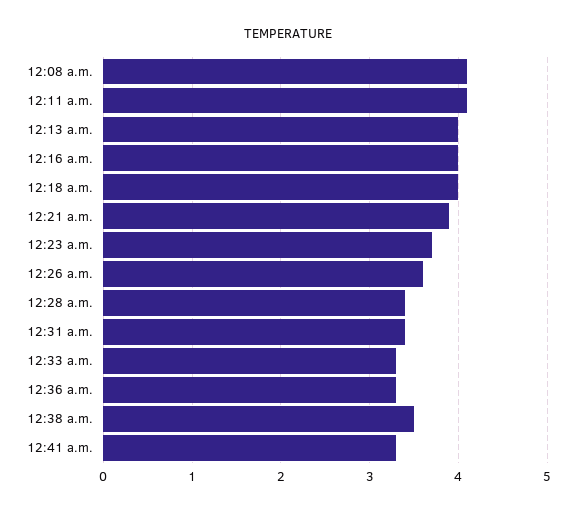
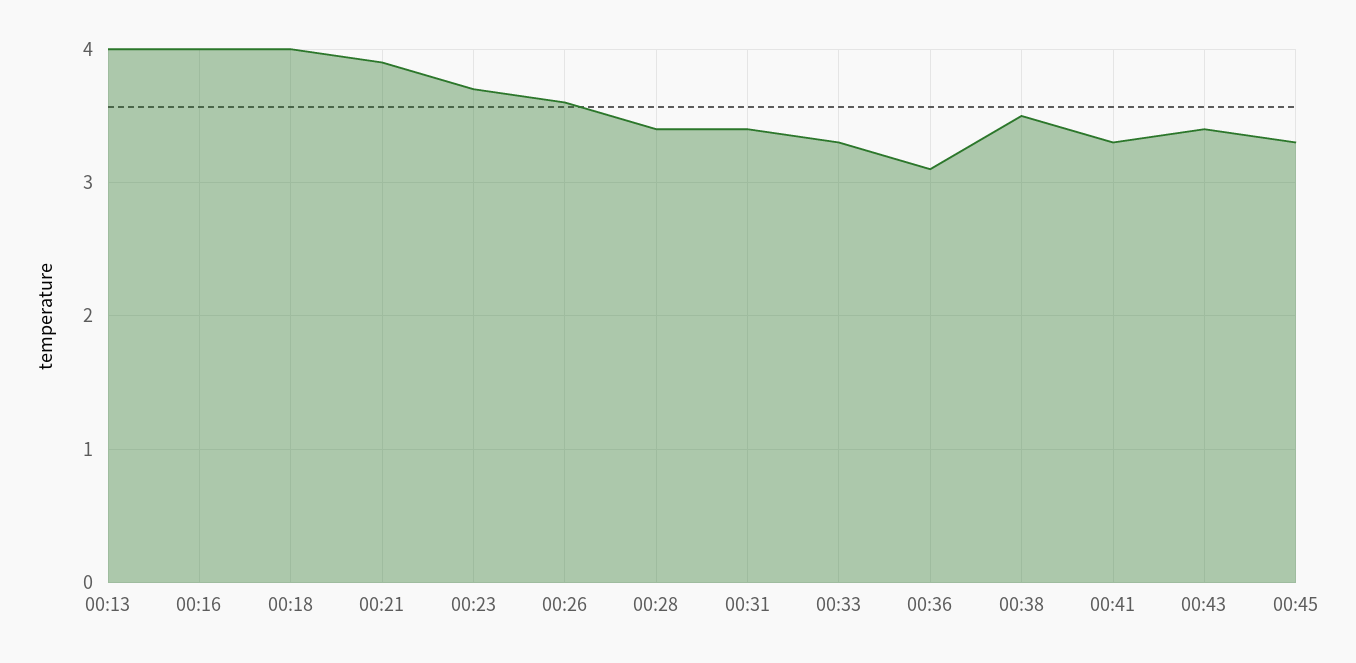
12:08 a.m.: 4.1 -> none
12:11 a.m.: 4.1 -> none
12:36 a.m.: 3.3 -> 3.1
00:43: none -> 3.4
00:45: none -> 3.3

